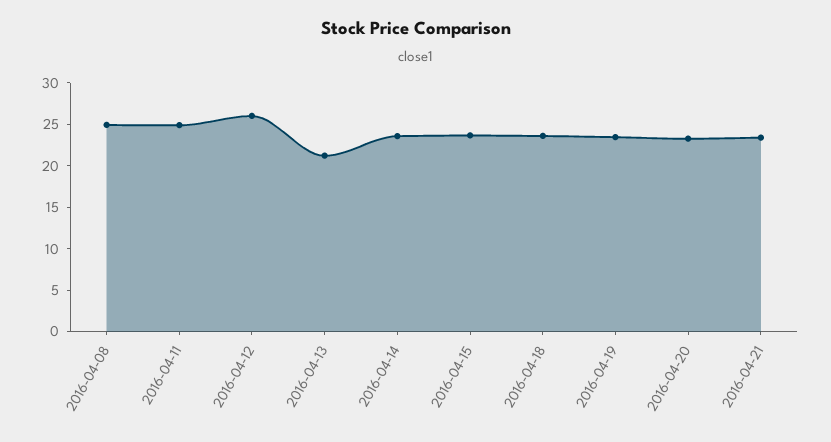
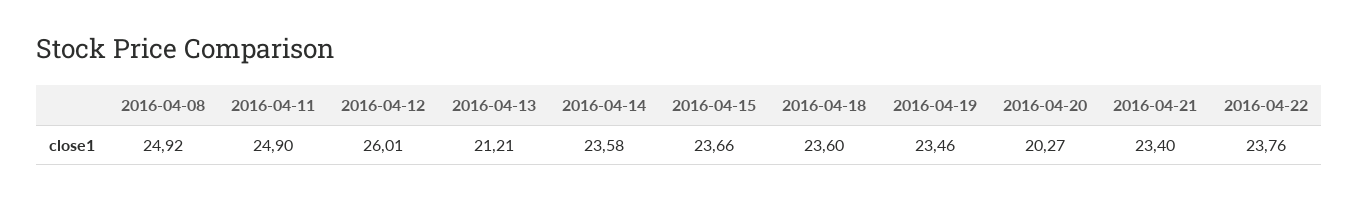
2016-04-20: 23 -> 20.27
2016-04-22: none -> 23.76

